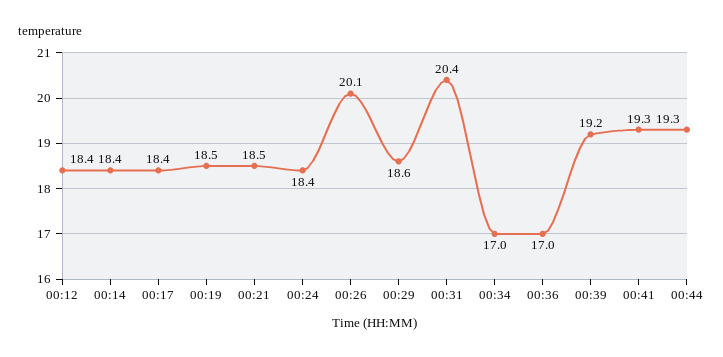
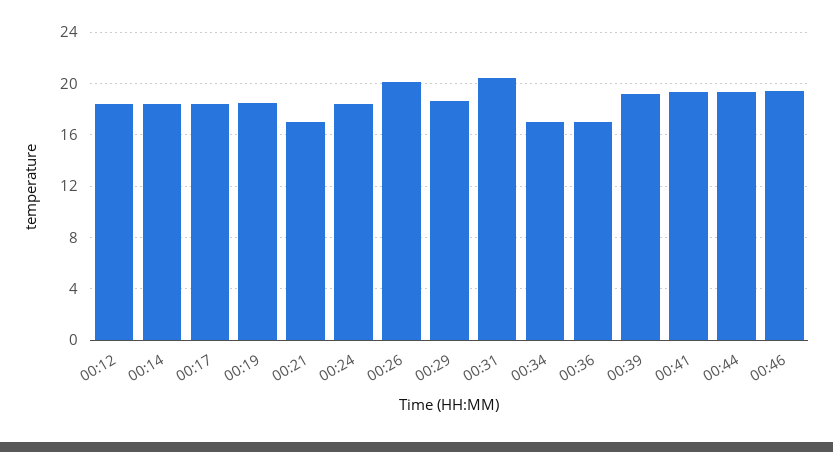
00:21: 18.5 -> 17
00:46: none -> 19.5

